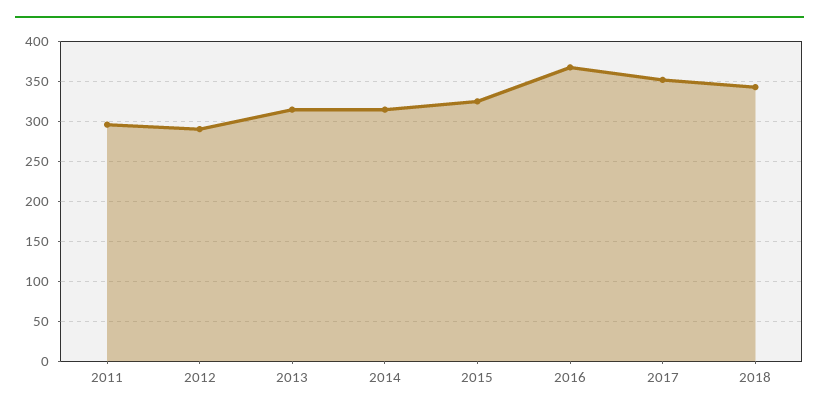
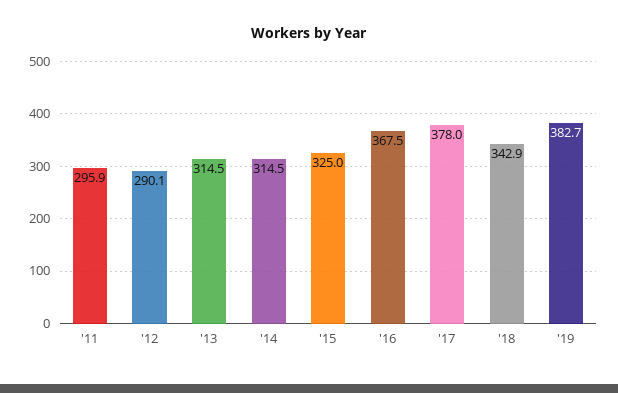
2017: 350 -> 378
'19: none -> 382.7

